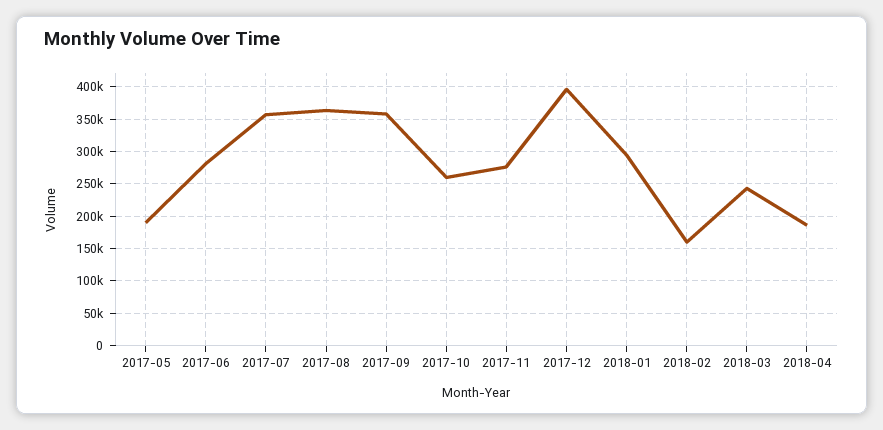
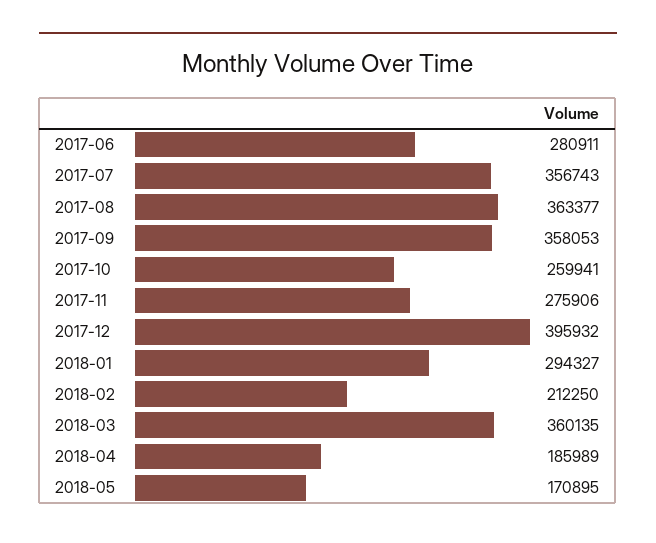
2017-05: 190000 -> none
2018-02: 160000 -> 212250
2018-03: 240000 -> 360135
2018-05: none -> 170895

